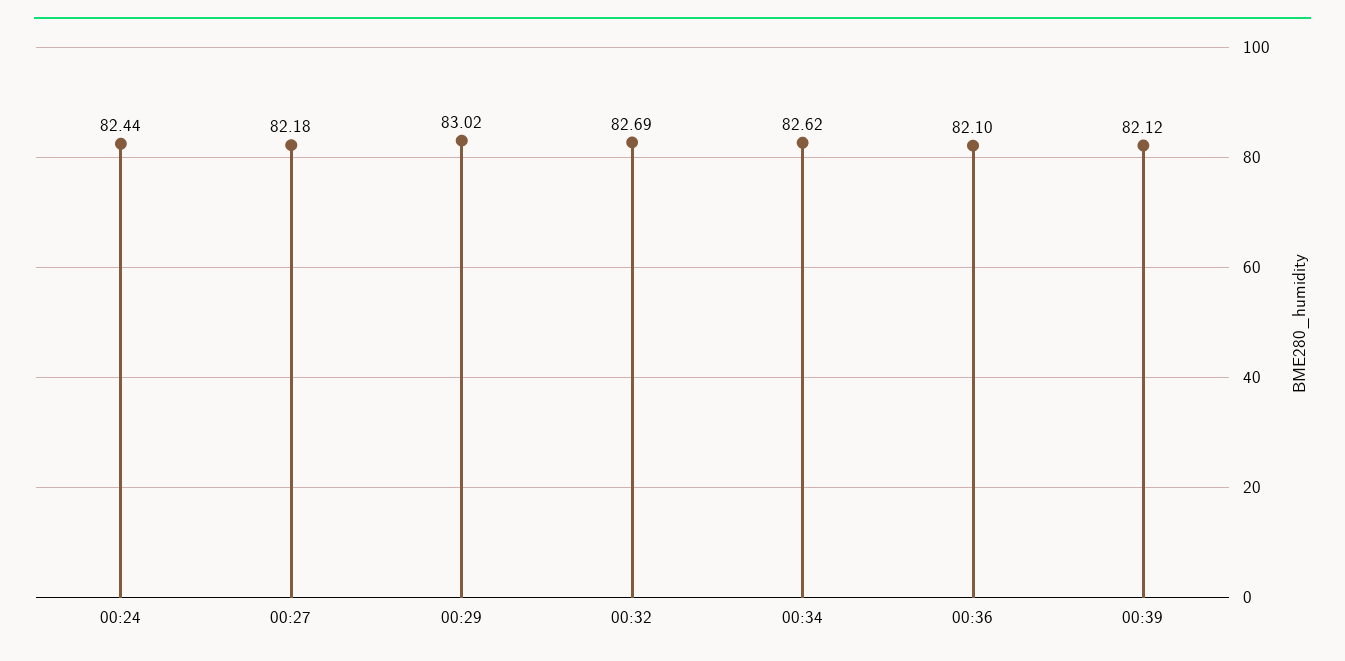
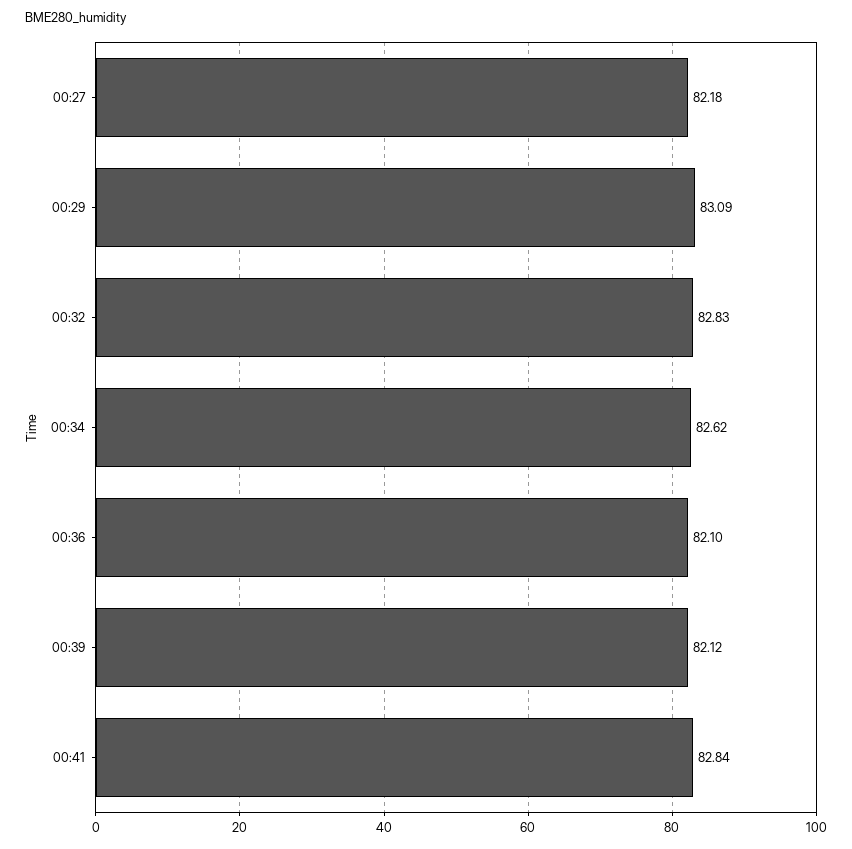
00:24: 82.44 -> none
00:29: 83.02 -> 83.09
00:32: 82.69 -> 82.83
00:41: none -> 82.84

